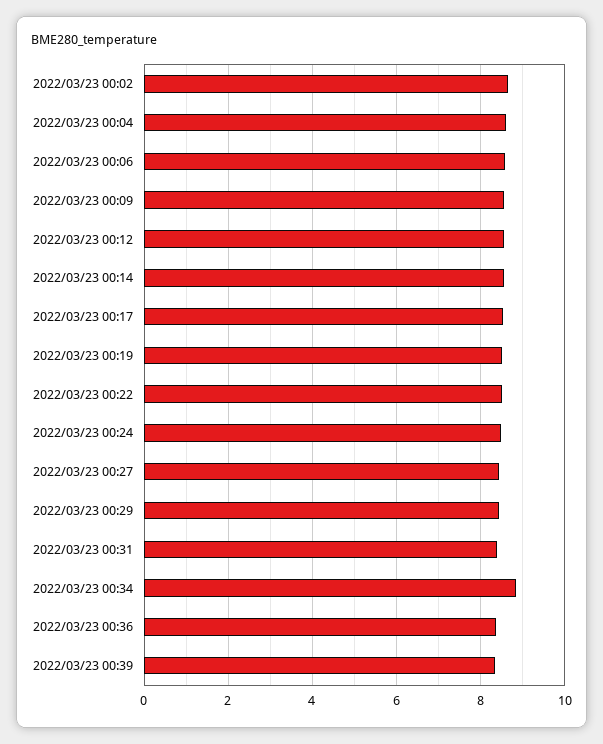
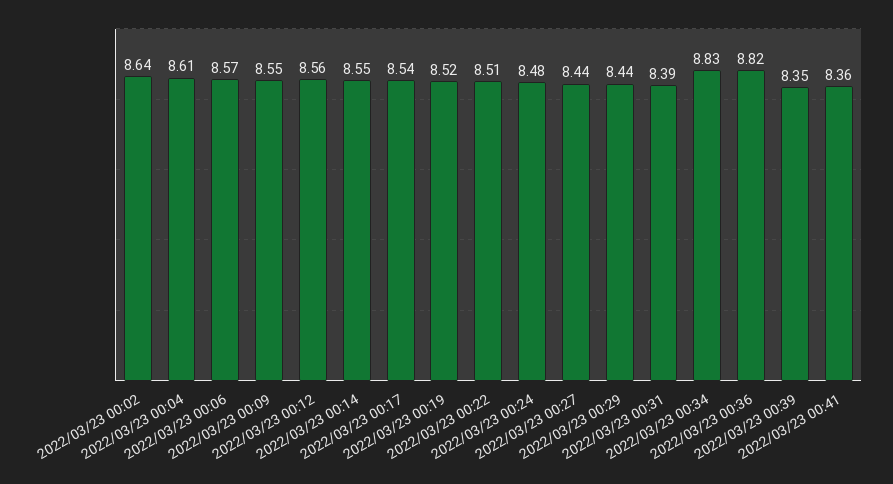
2022/03/23 00:36: 8.4 -> 8.82
2022/03/23 00:41: none -> 8.36

